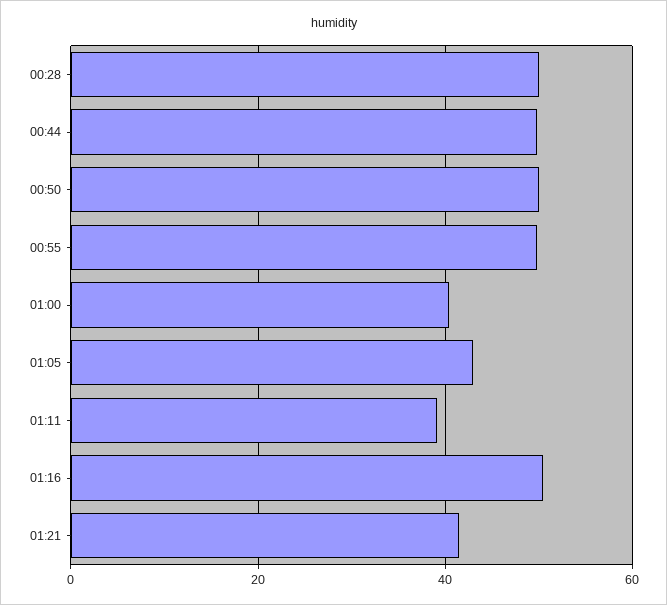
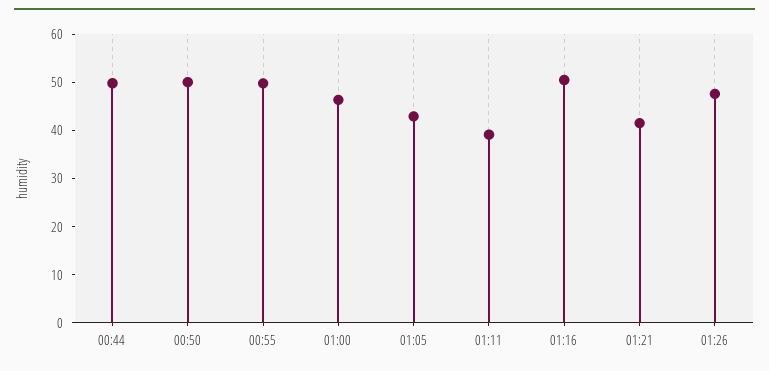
00:28: 50 -> none
01:00: 40 -> 46
01:26: none -> 48

